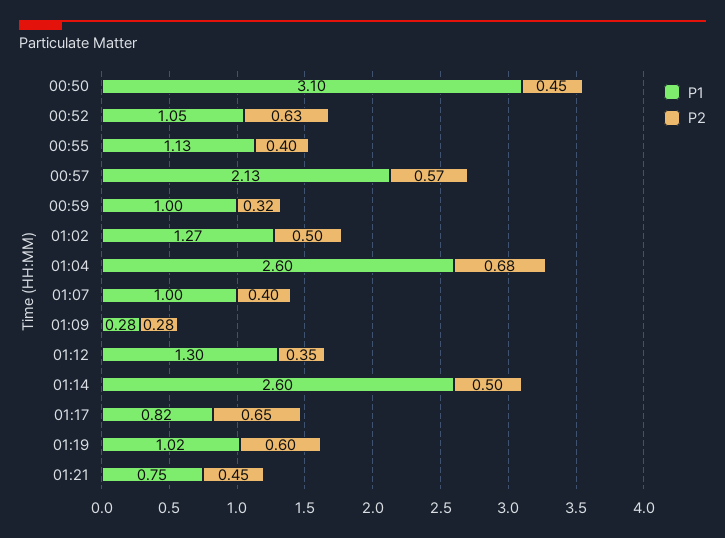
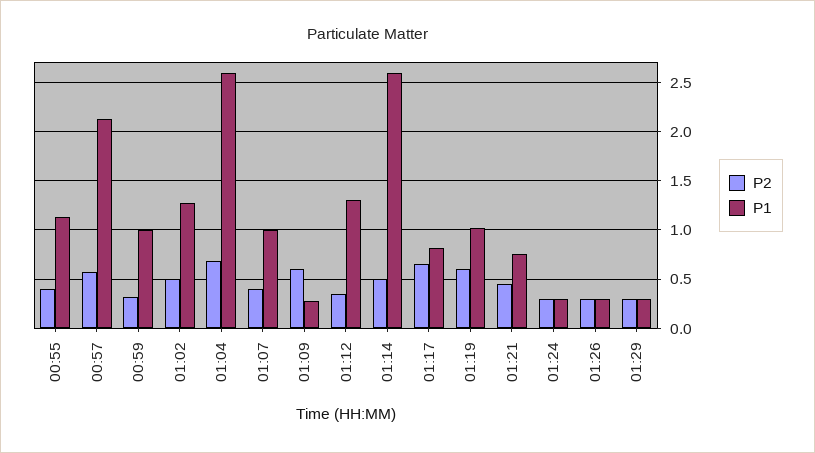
P1, 00:50: 3.1 -> none
P2, 00:50: 0.45 -> none
P1, 00:52: 1.05 -> none
P2, 00:52: 0.63 -> none
P2, 01:09: 0.28 -> 0.6
P2, 01:24: none -> 0.3
P1, 01:24: none -> 0.3
P2, 01:26: none -> 0.3
P1, 01:26: none -> 0.3
P2, 01:29: none -> 0.3
P1, 01:29: none -> 0.3

